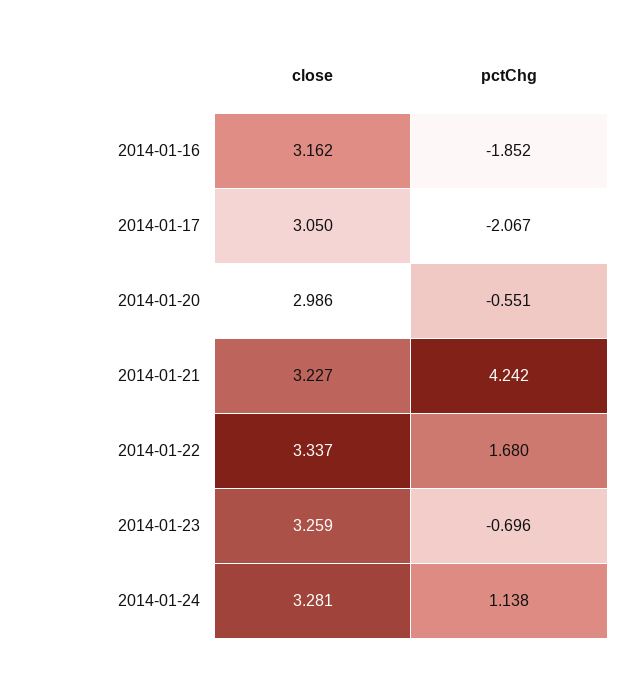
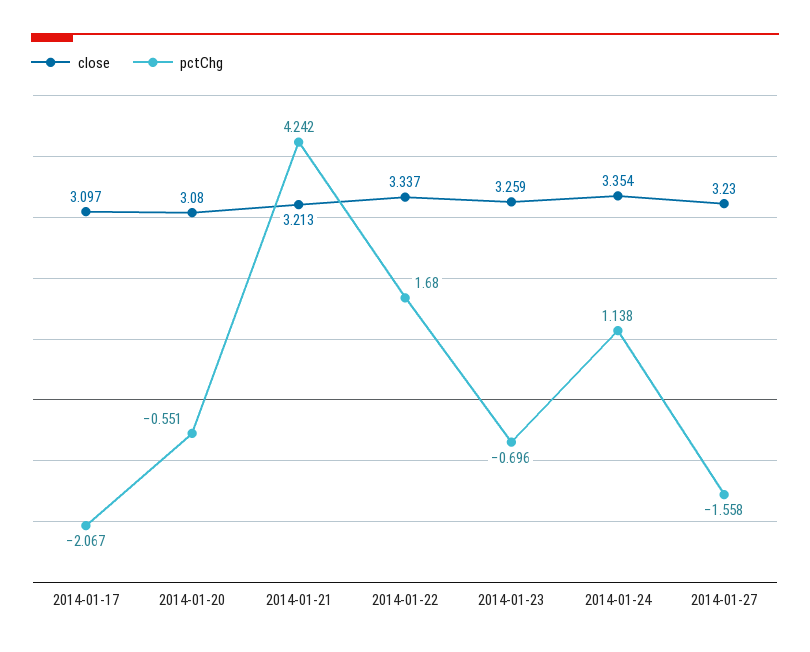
close, 2014-01-16: 3.162 -> none
pctChg, 2014-01-16: -1.852 -> none
close, 2014-01-17: 3.05 -> 3.097
close, 2014-01-20: 2.986 -> 3.08
close, 2014-01-21: 3.227 -> 3.213
close, 2014-01-24: 3.281 -> 3.354
close, 2014-01-27: none -> 3.23
pctChg, 2014-01-27: none -> -1.558

